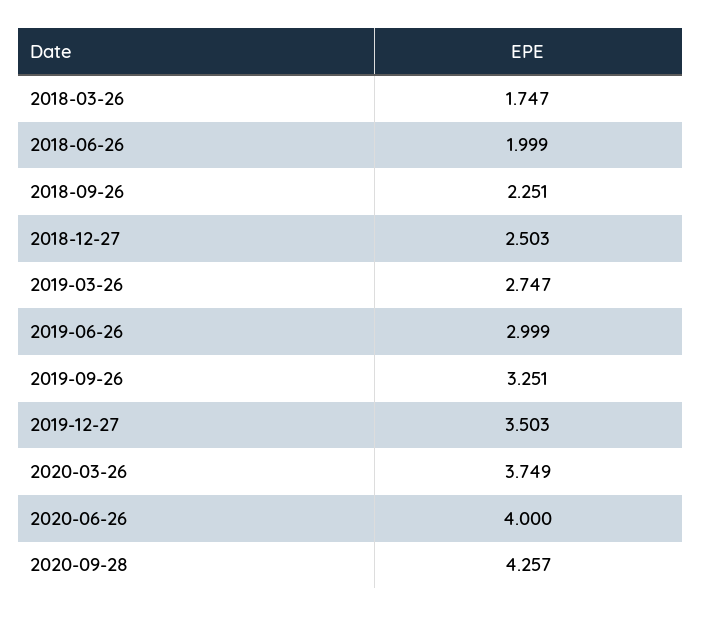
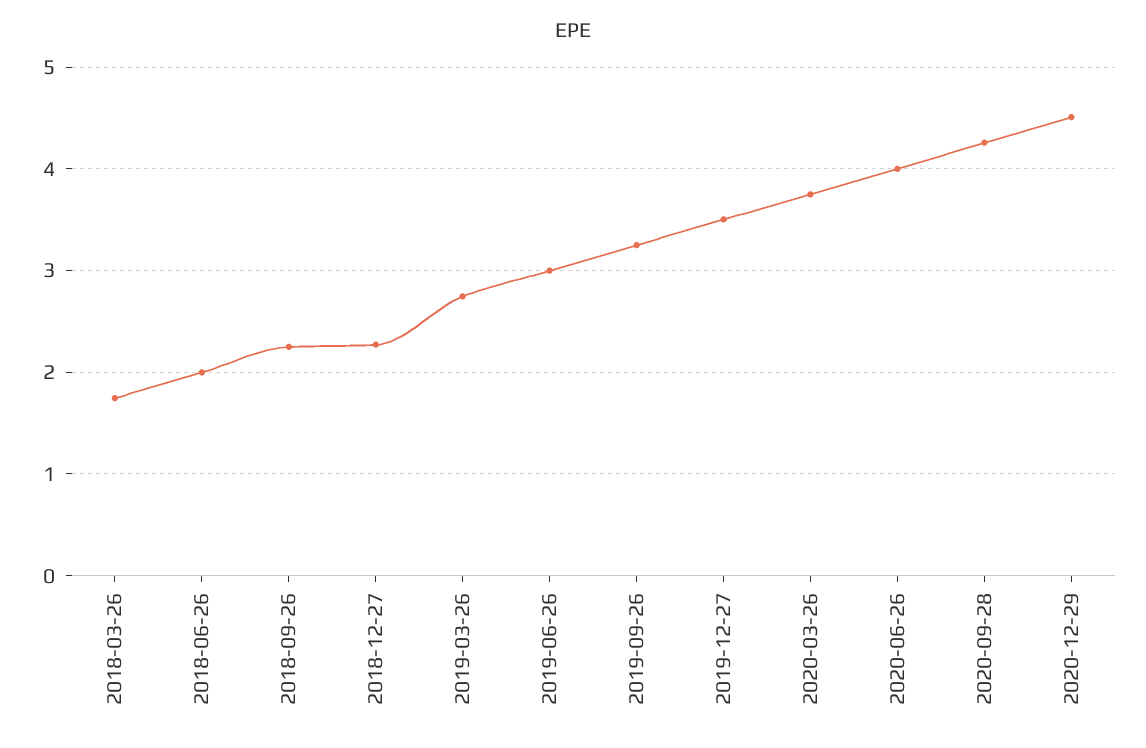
2018-12-27: 2.503 -> 2.3
2020-12-29: none -> 4.5

